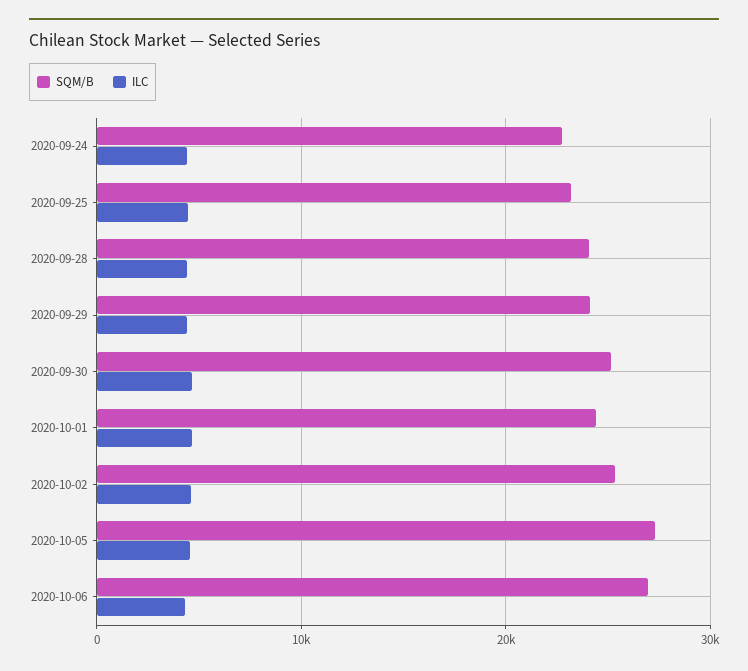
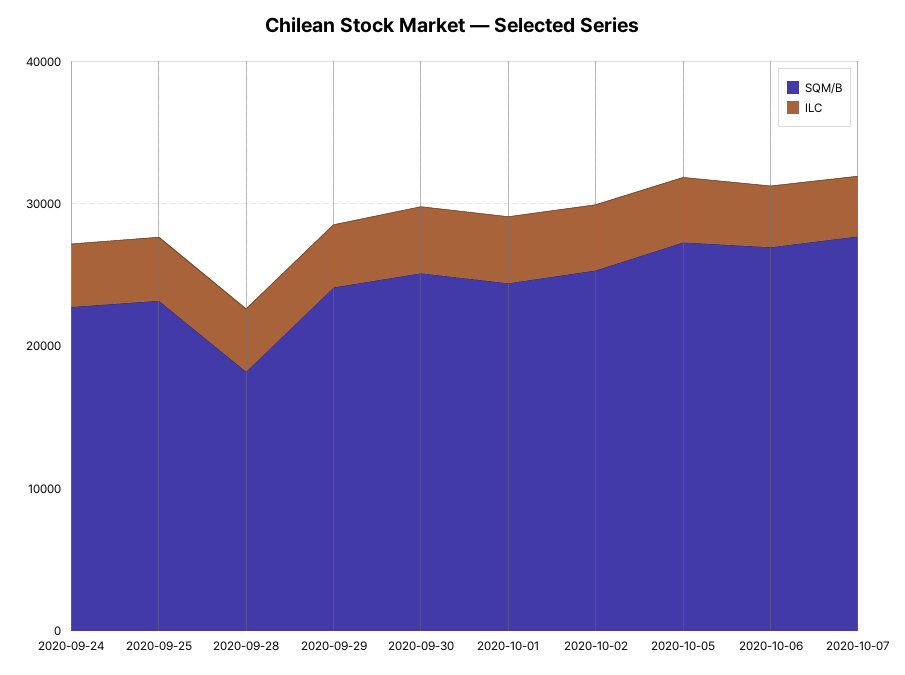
SQM/B, 2020-09-28: 24000 -> 18000
SQM/B, 2020-10-07: none -> 28000
ILC, 2020-10-07: none -> 4000

